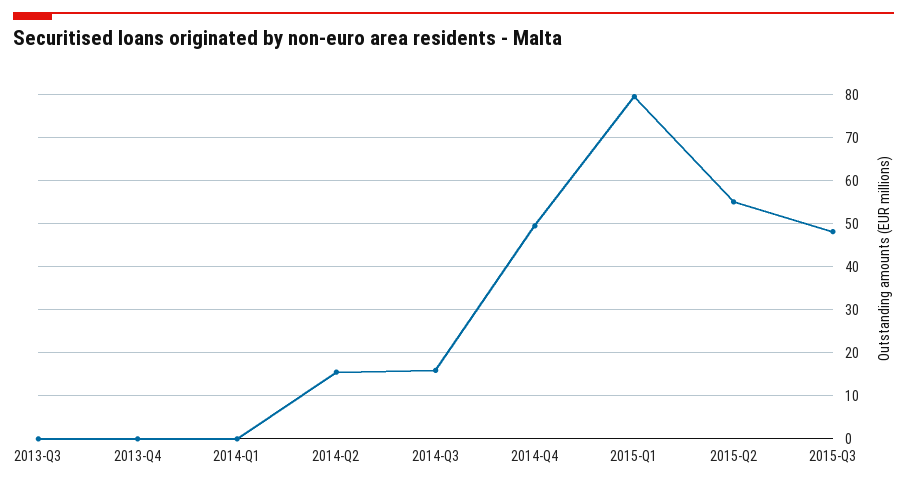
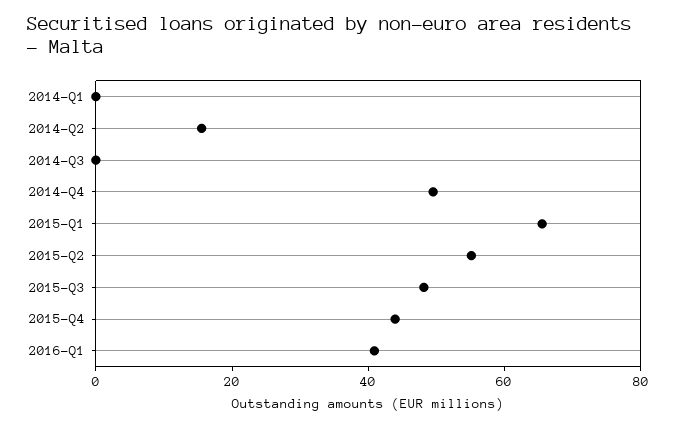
2013-Q3: 0 -> none
2013-Q4: 0 -> none
2014-Q3: 16 -> 0
2015-Q1: 80 -> 65
2015-Q4: none -> 45
2016-Q1: none -> 40

